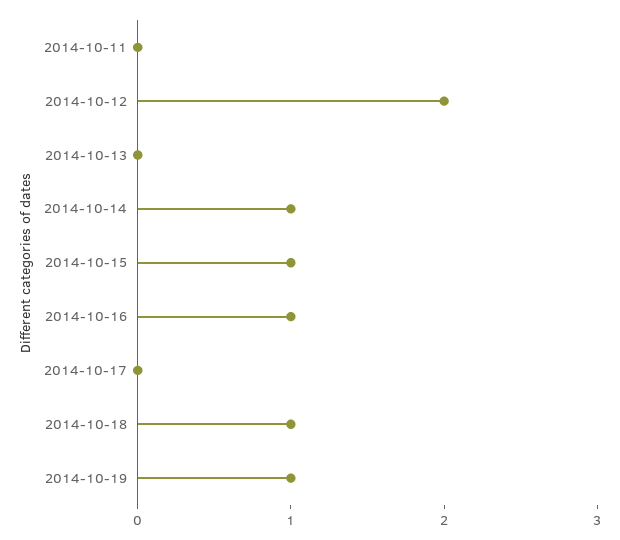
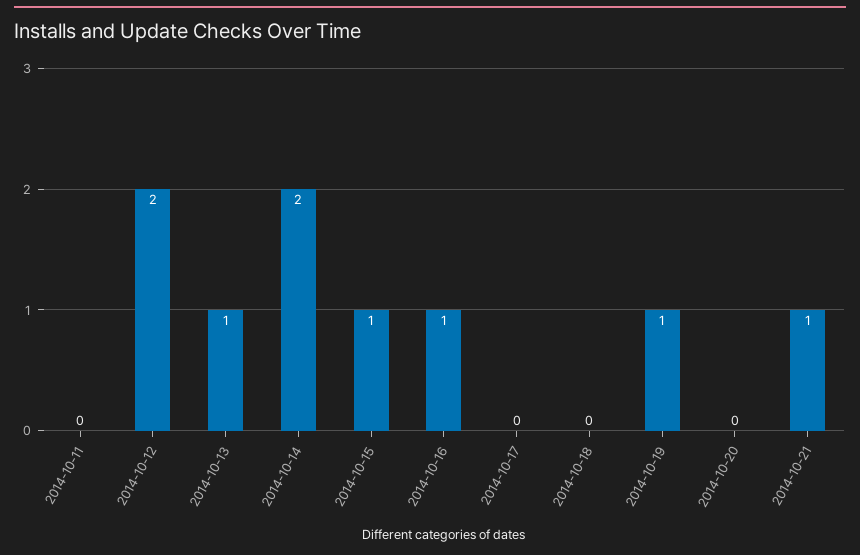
2014-10-13: 0 -> 1
2014-10-14: 1 -> 2
2014-10-18: 1 -> 0
2014-10-20: none -> 0
2014-10-21: none -> 1

